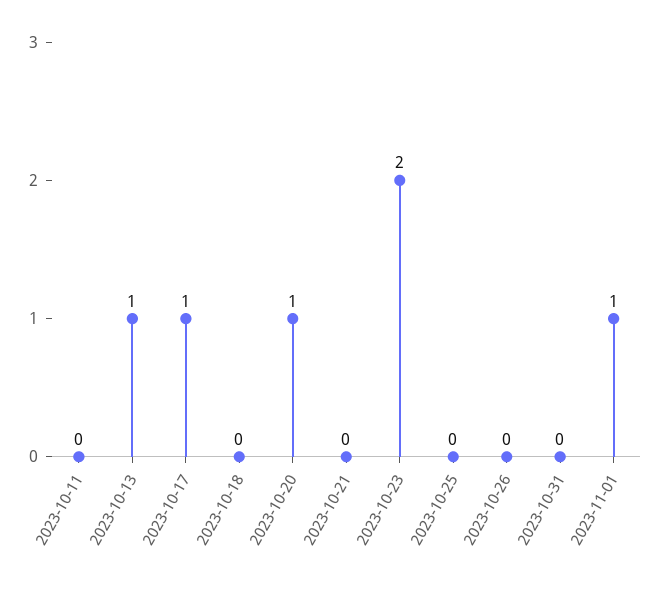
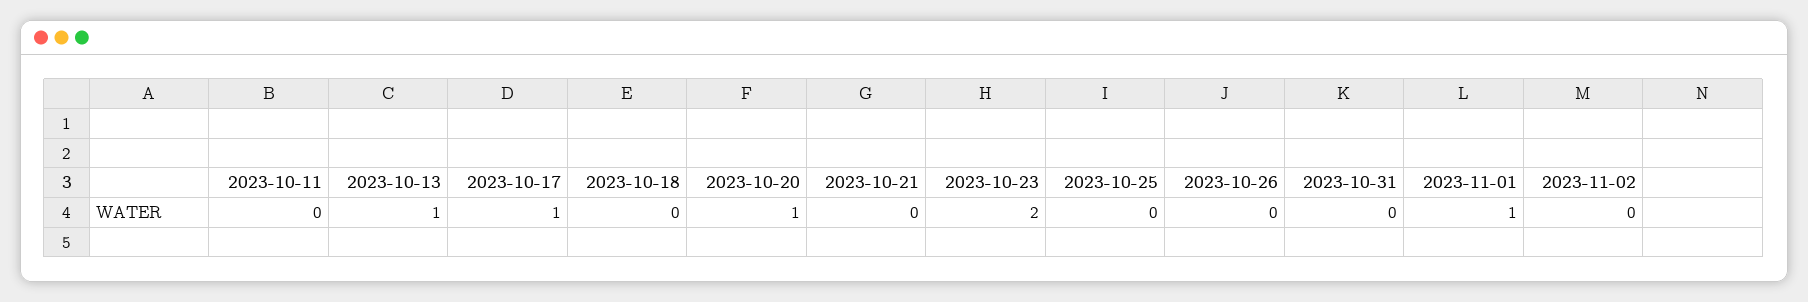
2023-11-02: none -> 0

